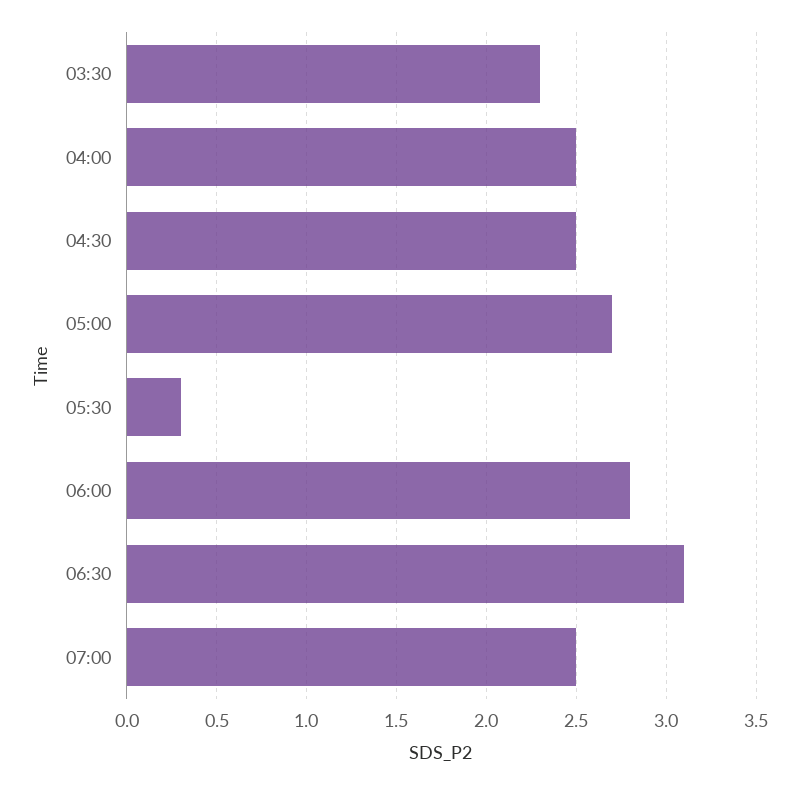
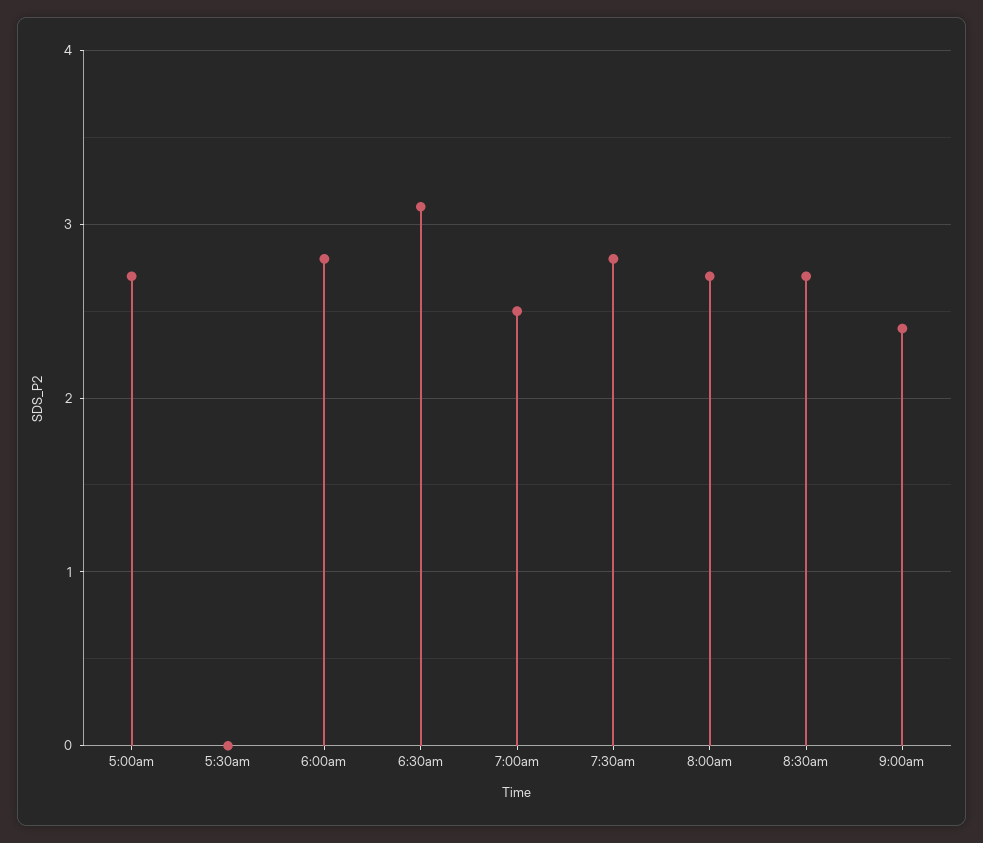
03:30: 2.3 -> none
04:00: 2.5 -> none
04:30: 2.5 -> none
05:30: 0.3 -> 0
7:30am: none -> 2.8
8:00am: none -> 2.7
8:30am: none -> 2.7
9:00am: none -> 2.4

